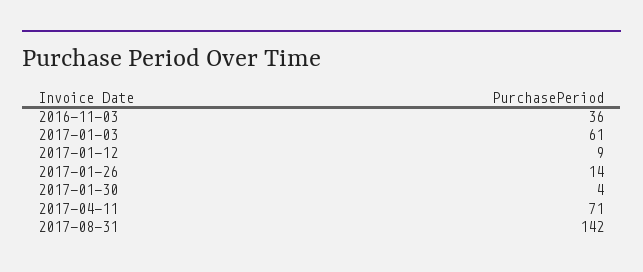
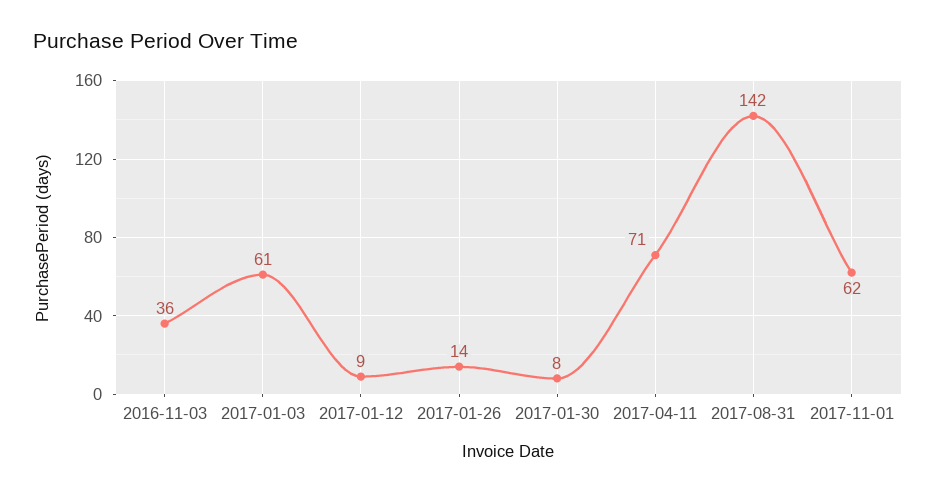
2017-01-30: 4 -> 8
2017-11-01: none -> 62

